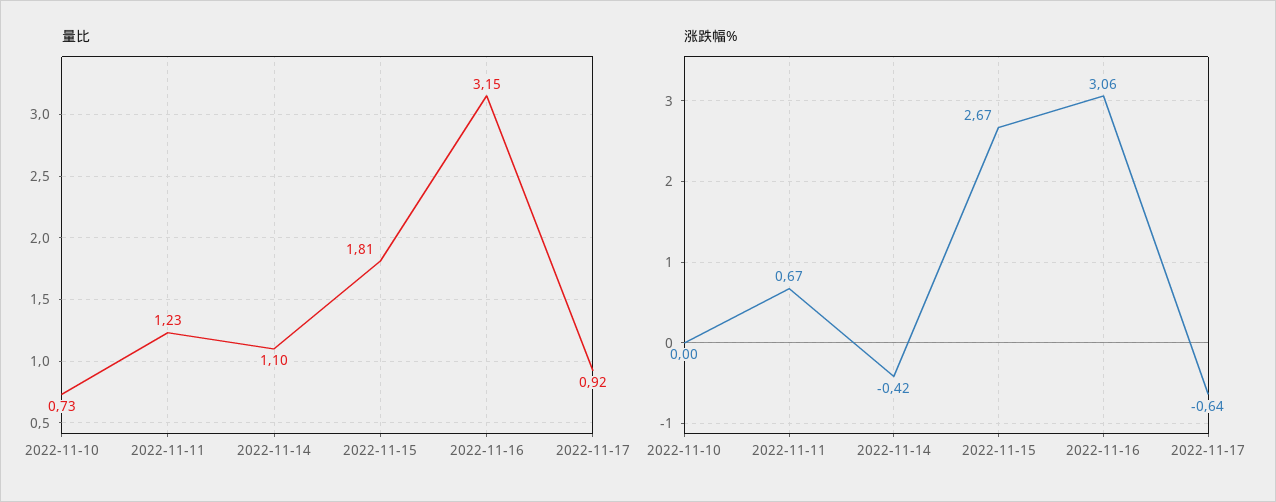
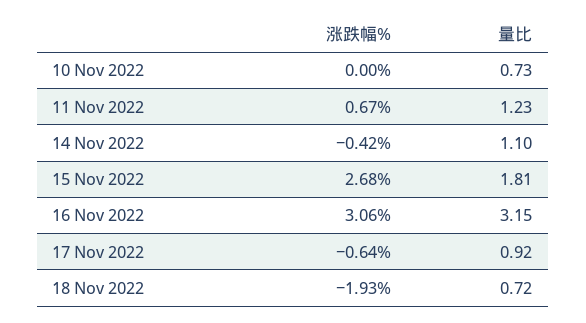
涨跌幅%, 2022-11-15: 2.67 -> 2.68
涨跌幅%, 18 Nov 2022: none -> -1.93
量比, 18 Nov 2022: none -> 0.72

